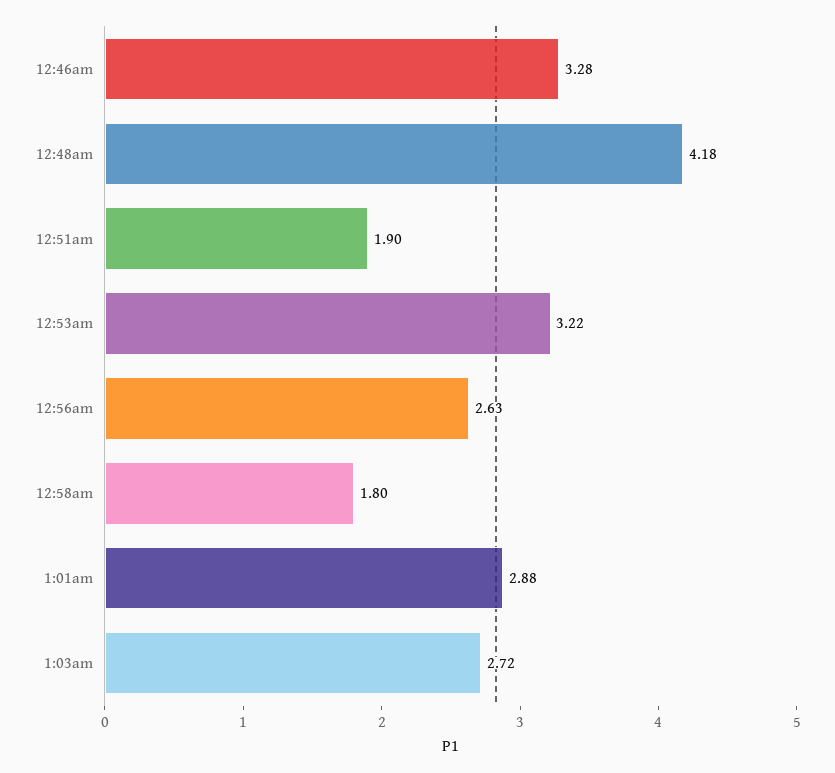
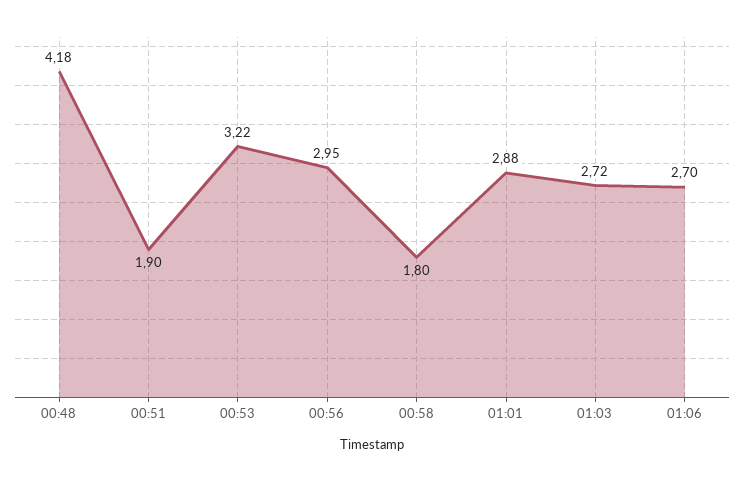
12:46am: 3.28 -> none
12:56am: 2.63 -> 2.95
01:06: none -> 2.7

